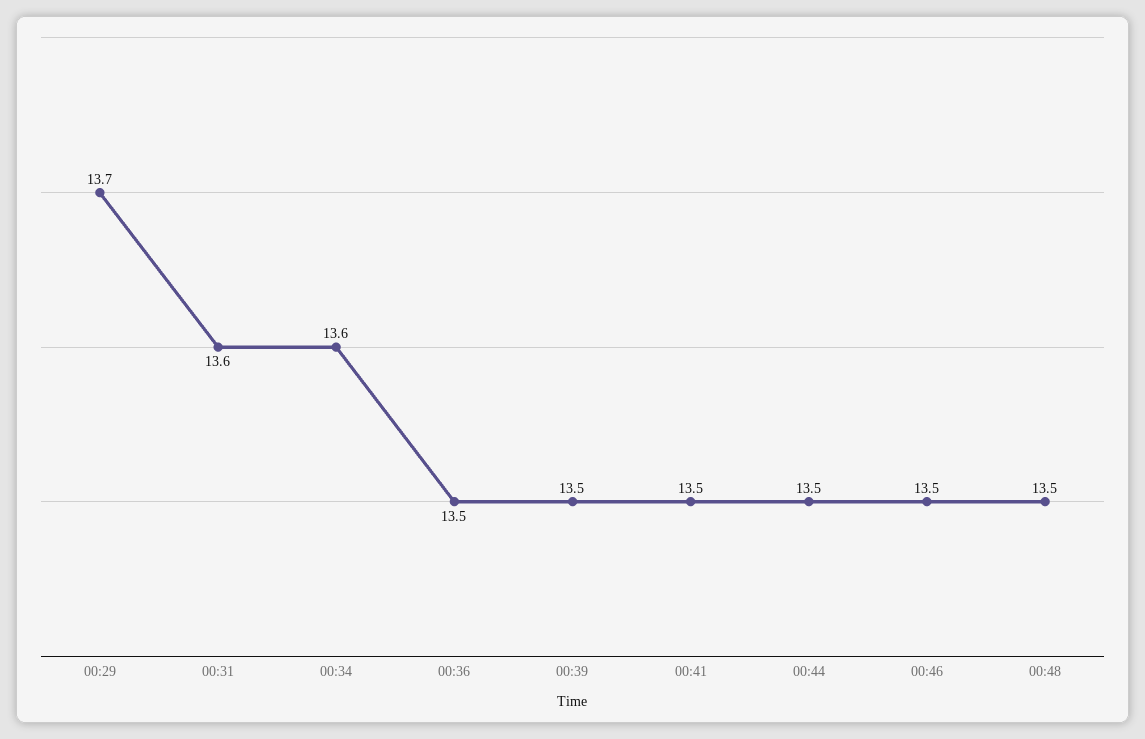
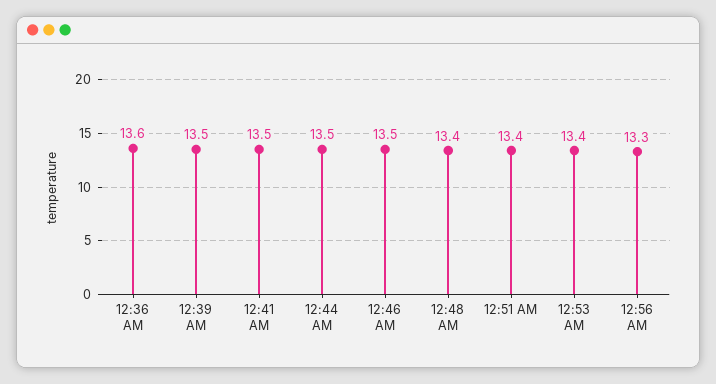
00:29: 13.7 -> none
00:31: 13.6 -> none
00:34: 13.6 -> none
00:36: 13.5 -> 13.6
00:48: 13.5 -> 13.4
12:51 AM: none -> 13.4
12:53 AM: none -> 13.4
12:56 AM: none -> 13.3

